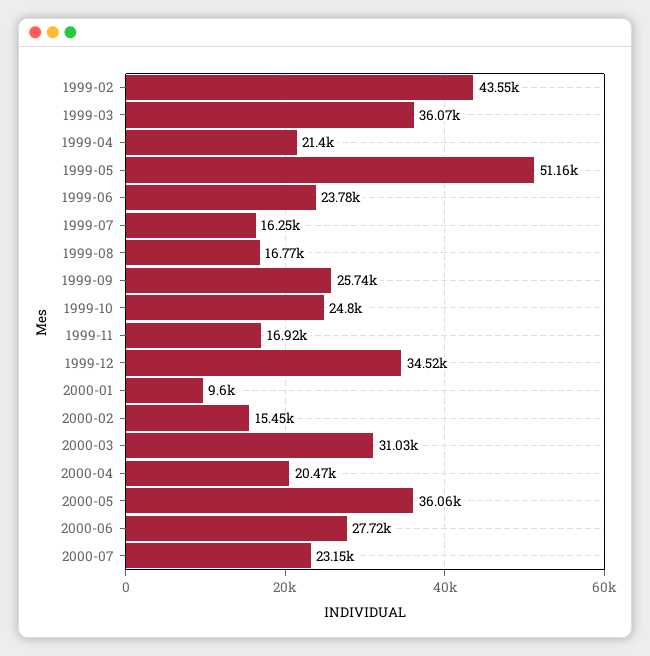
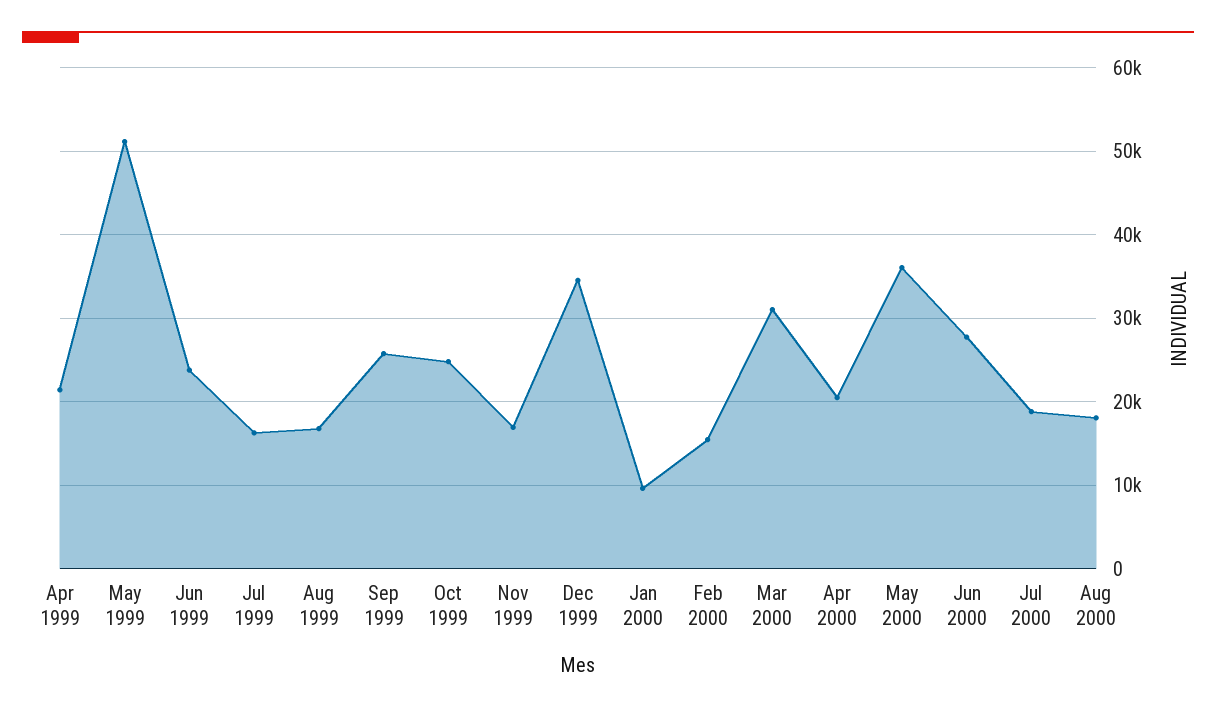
1999-02: 43550 -> none
1999-03: 36070 -> none
2000-07: 23150 -> 19000
Aug 2000: none -> 18000

